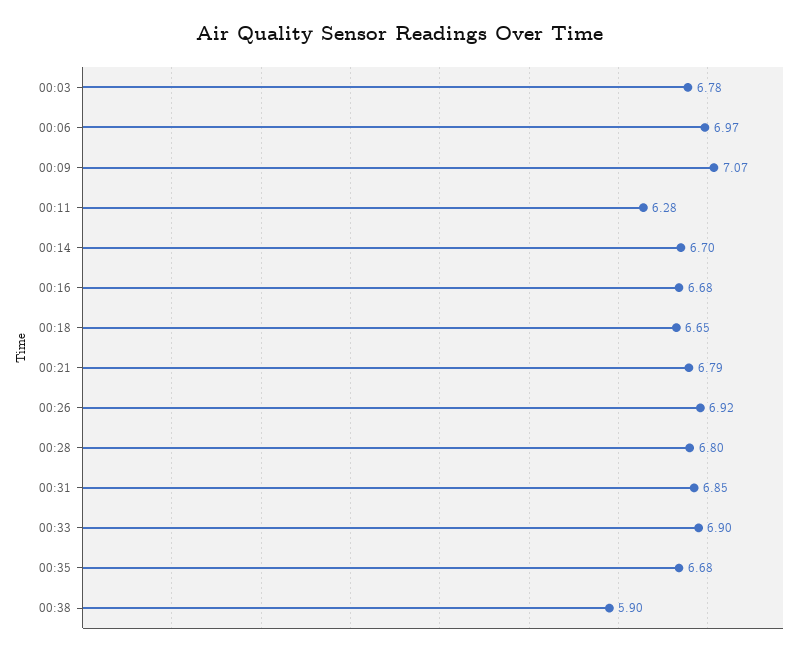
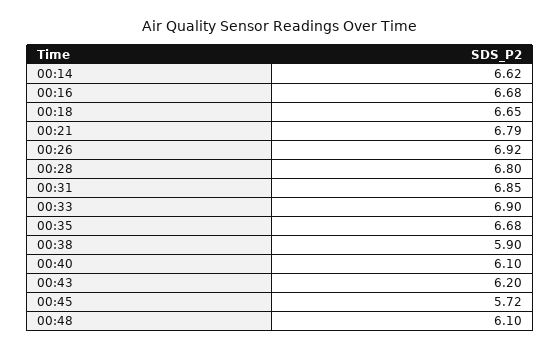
00:03: 6.78 -> none
00:06: 6.97 -> none
00:09: 7.07 -> none
00:11: 6.28 -> none
00:14: 6.7 -> 6.62
00:40: none -> 6.1
00:43: none -> 6.2
00:45: none -> 5.72
00:48: none -> 6.1

